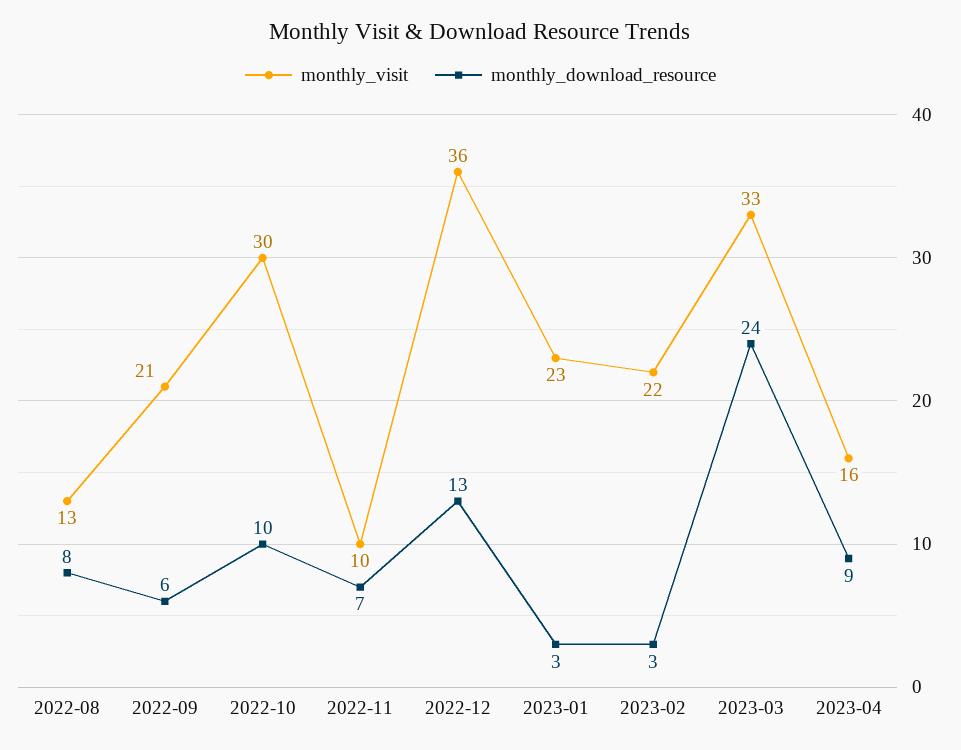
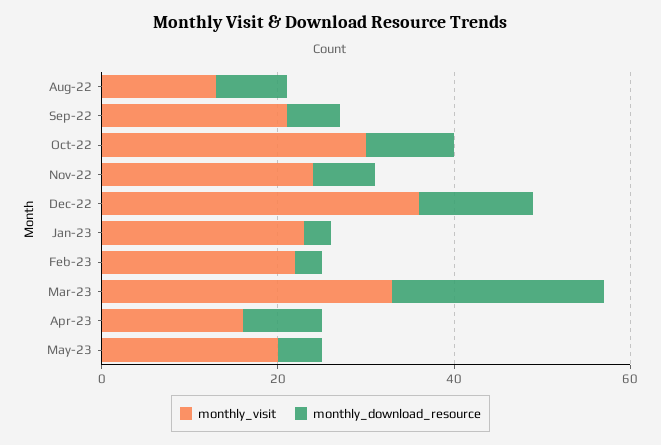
monthly_visit, 2022-11: 10 -> 25
monthly_visit, May-23: none -> 20
monthly_download_resource, May-23: none -> 5

